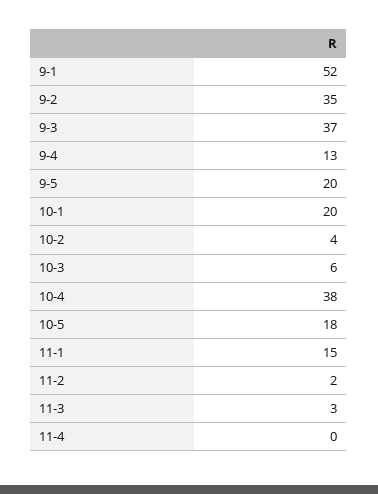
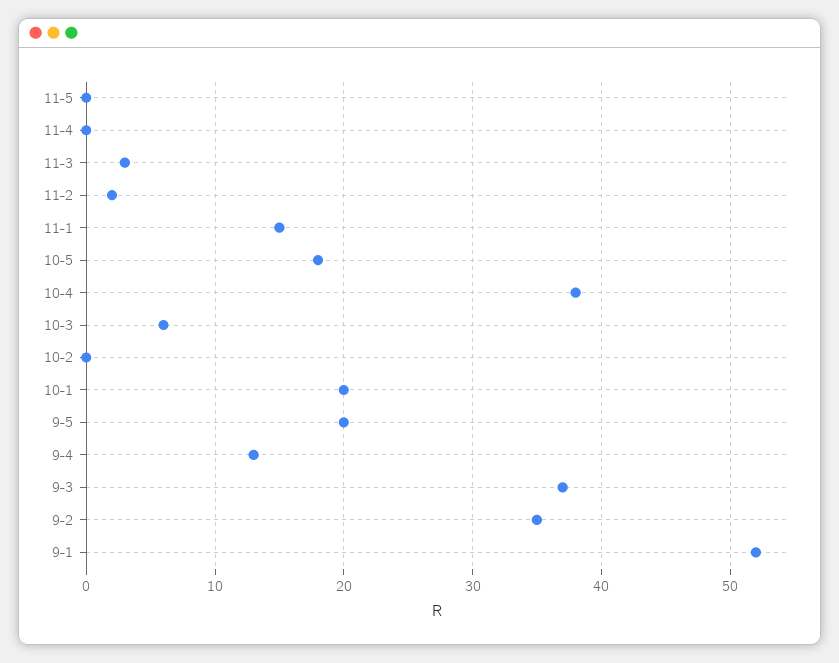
10-2: 4 -> 0
11-5: none -> 0

